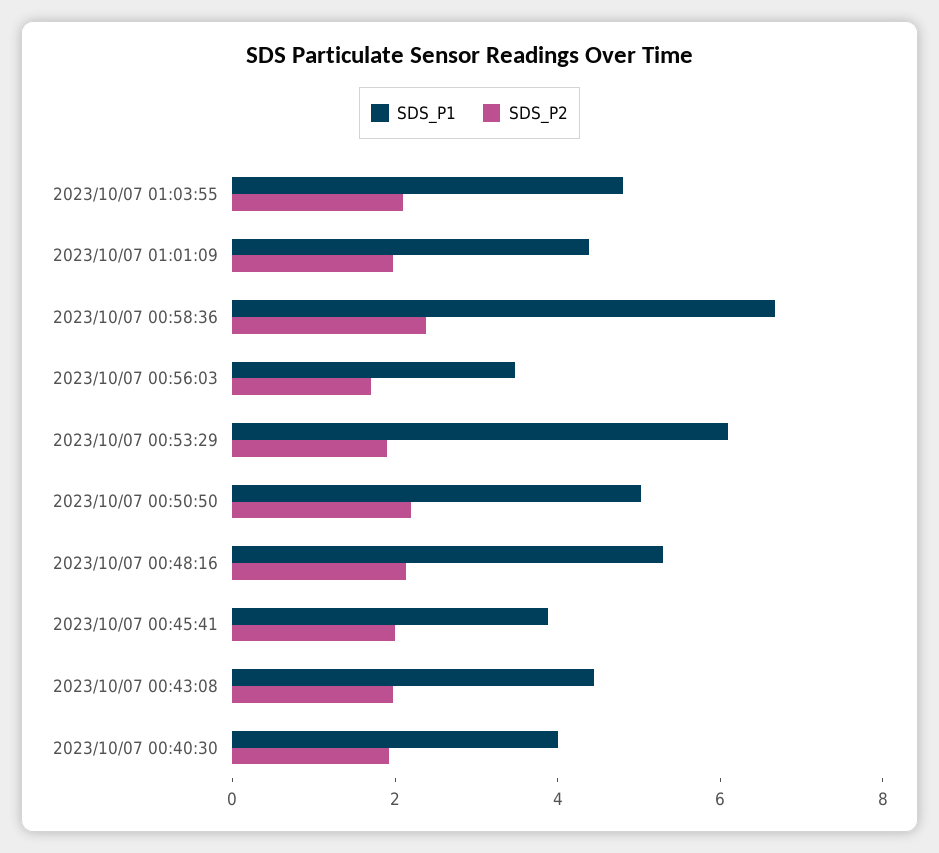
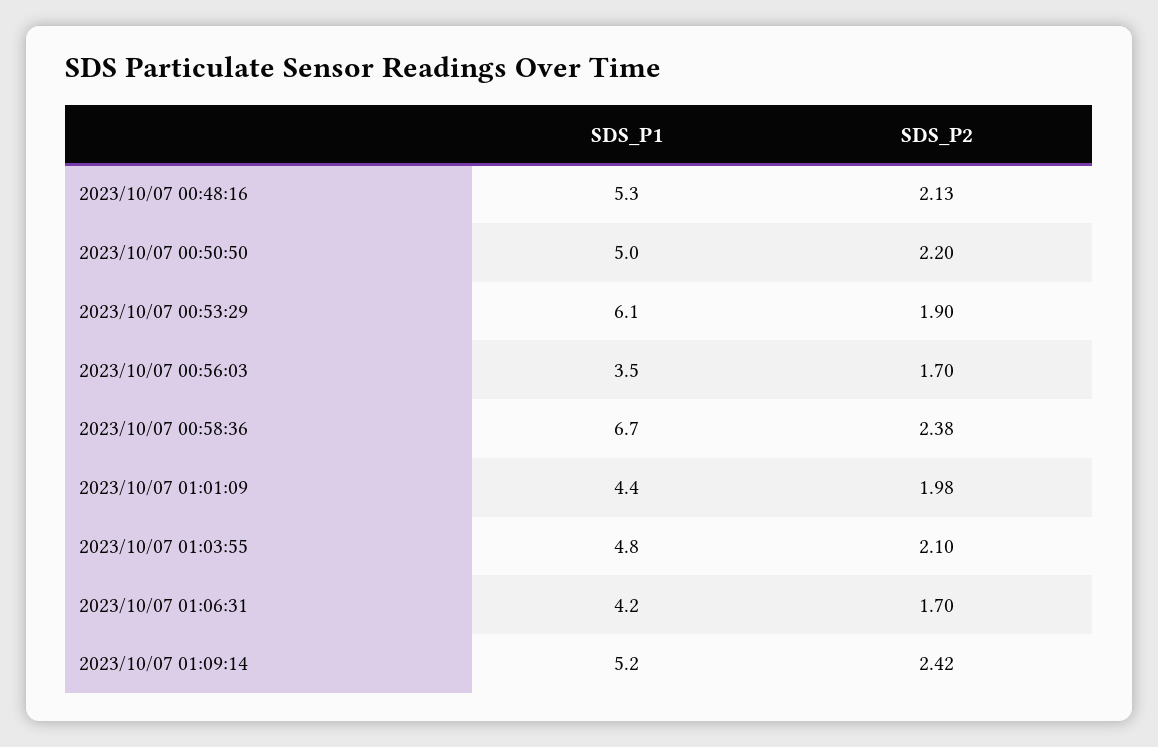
SDS_P1, 2023/10/07 00:45:41: 4 -> none
SDS_P2, 2023/10/07 00:45:41: 2 -> none
SDS_P1, 2023/10/07 00:43:08: 4.5 -> none
SDS_P2, 2023/10/07 00:43:08: 2 -> none
SDS_P1, 2023/10/07 00:40:30: 4 -> none
SDS_P2, 2023/10/07 00:40:30: 2 -> none
SDS_P1, 2023/10/07 01:06:31: none -> 4.2
SDS_P2, 2023/10/07 01:06:31: none -> 1.7
SDS_P1, 2023/10/07 01:09:14: none -> 5.2
SDS_P2, 2023/10/07 01:09:14: none -> 2.42

